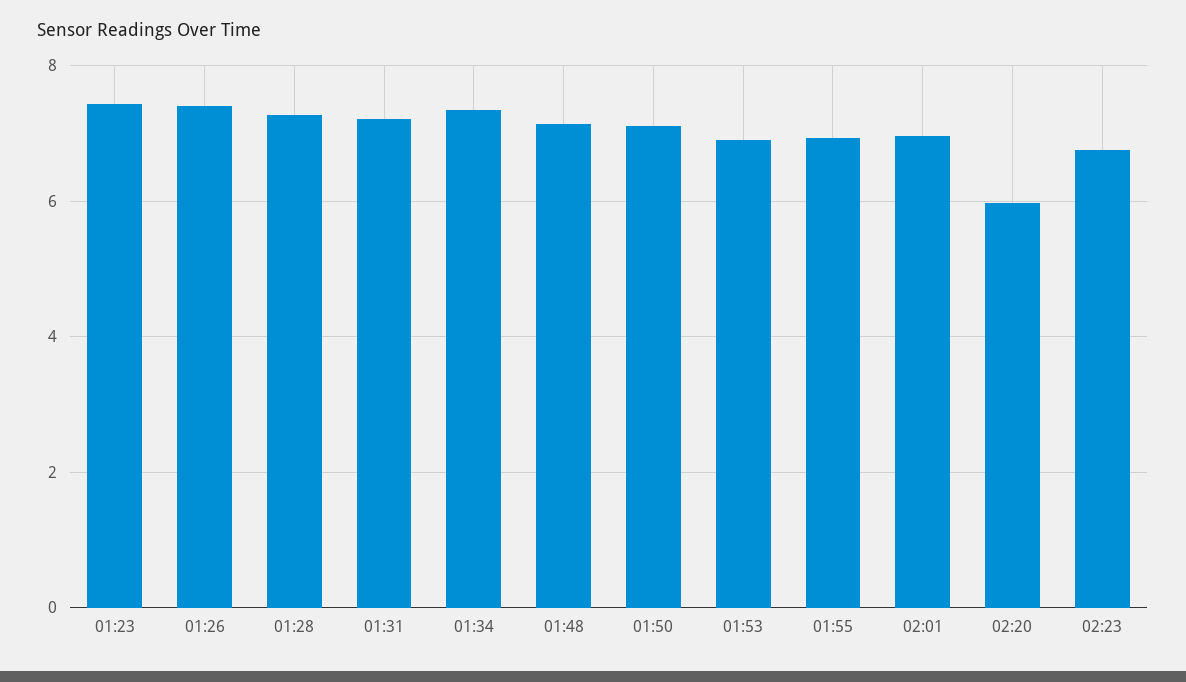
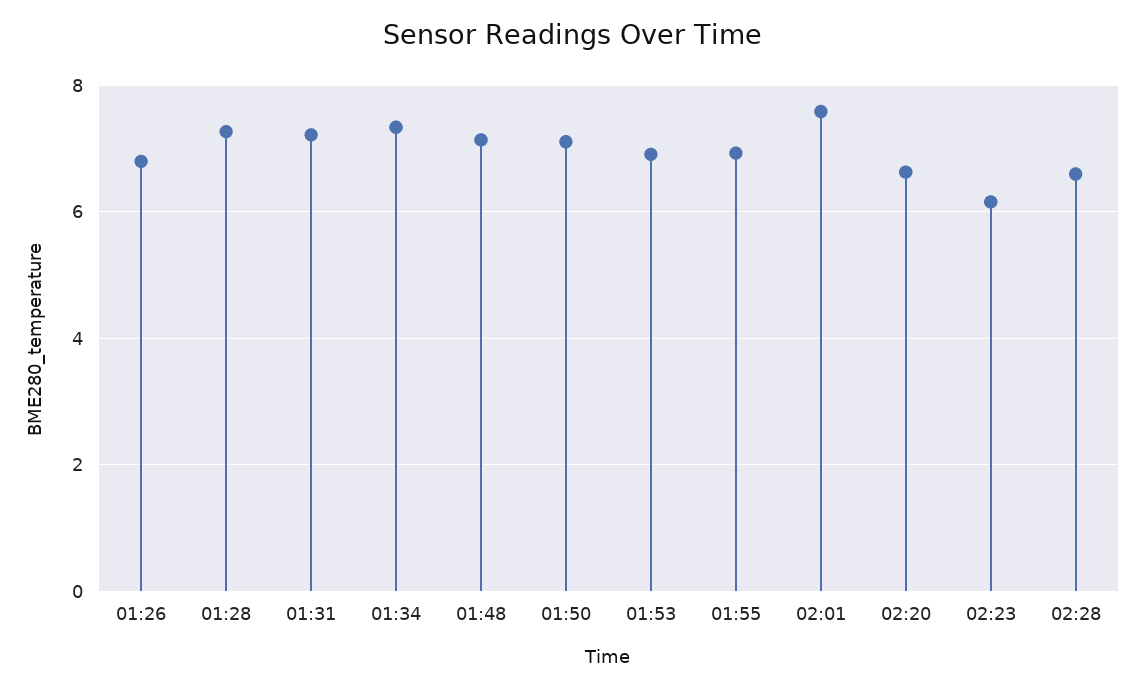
01:23: 7.4 -> none
01:26: 7.4 -> 6.8
02:01: 7 -> 7.6
02:20: 6 -> 6.6
02:23: 6.8 -> 6.2
02:28: none -> 6.6

